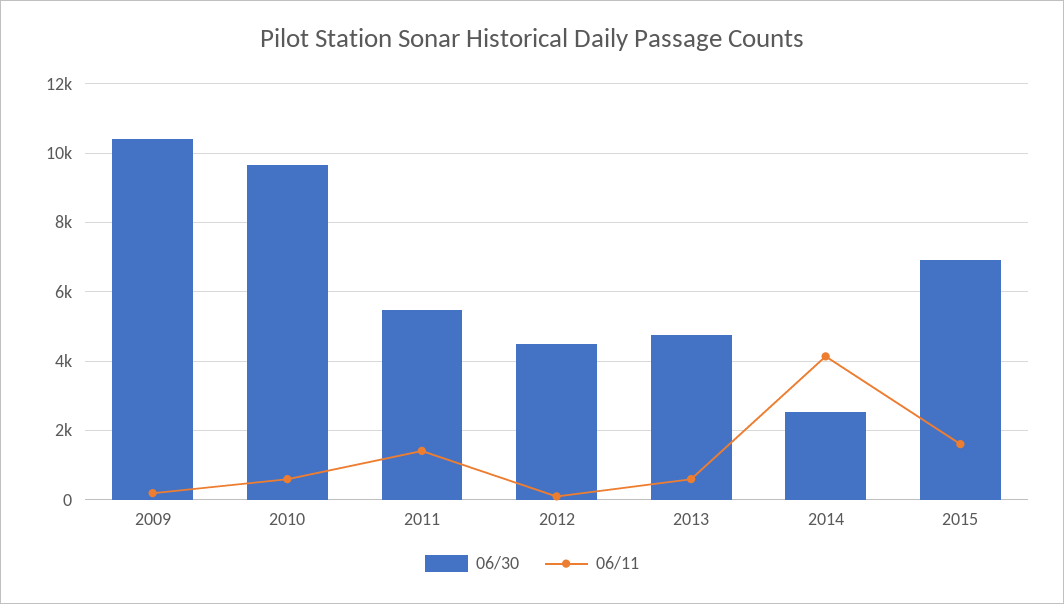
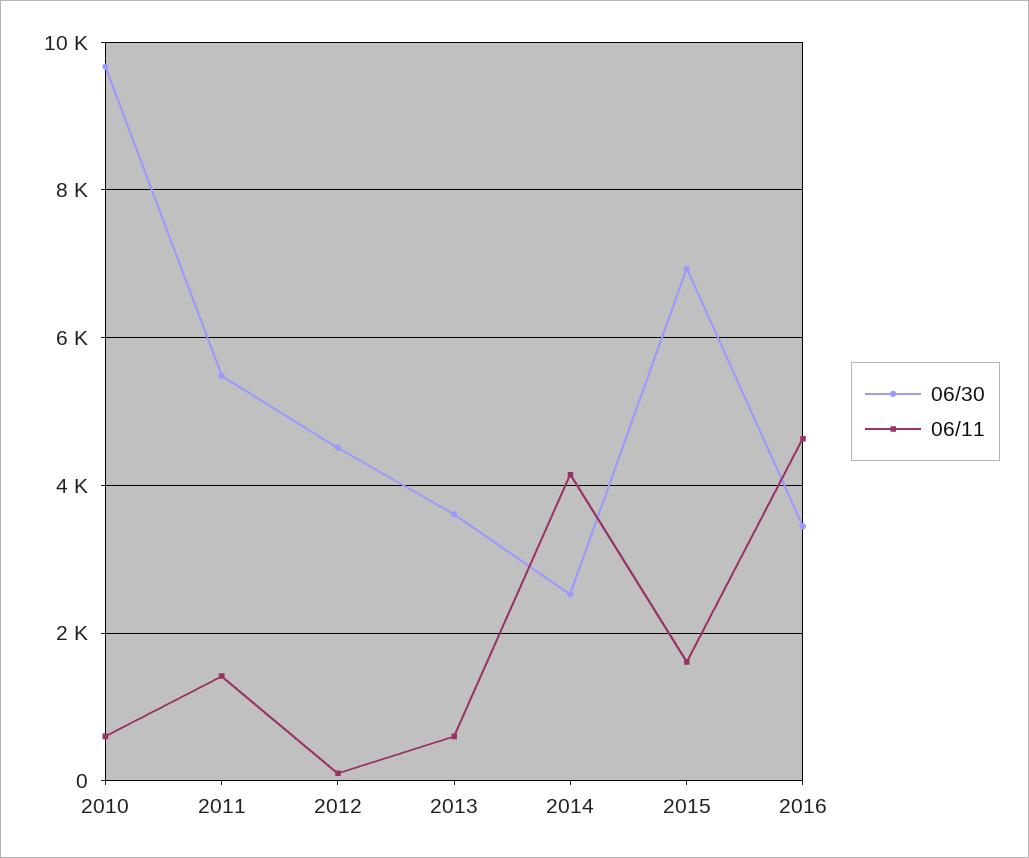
06/30, 2009: 10400 -> none
06/11, 2009: 200 -> none
06/30, 2013: 4800 -> 3600
06/30, 2016: none -> 3400
06/11, 2016: none -> 4600

